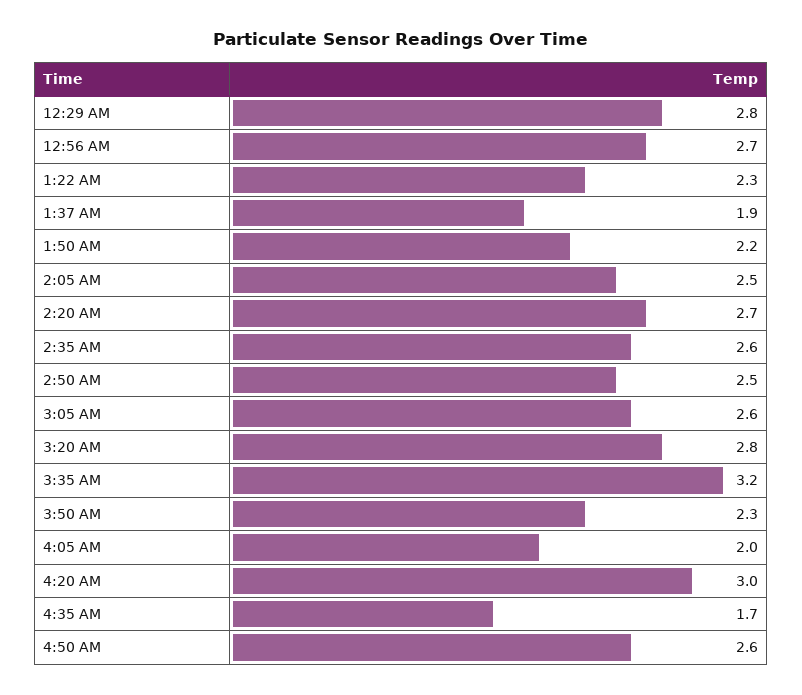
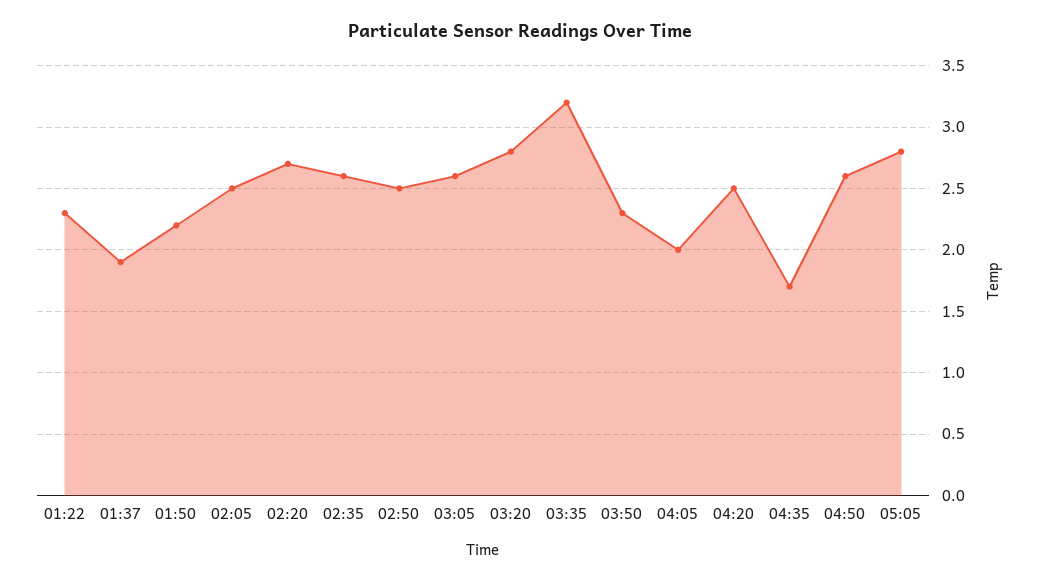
12:29 AM: 2.8 -> none
12:56 AM: 2.7 -> none
4:20 AM: 3 -> 2.5
05:05: none -> 2.8

